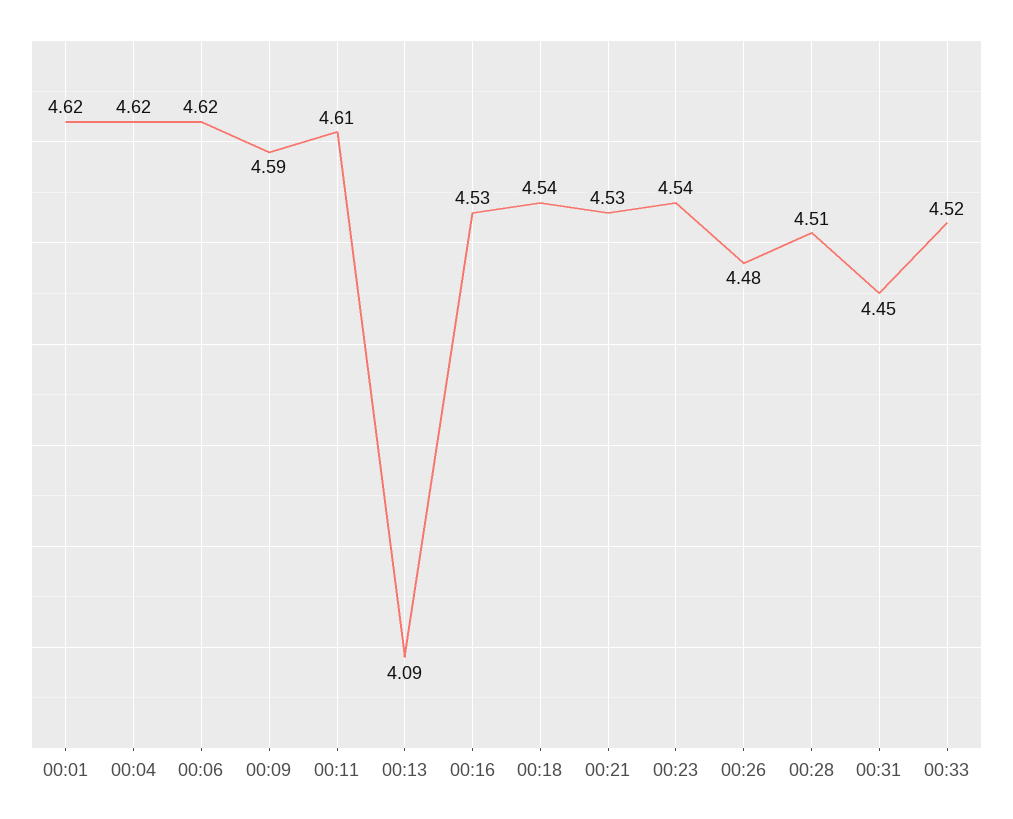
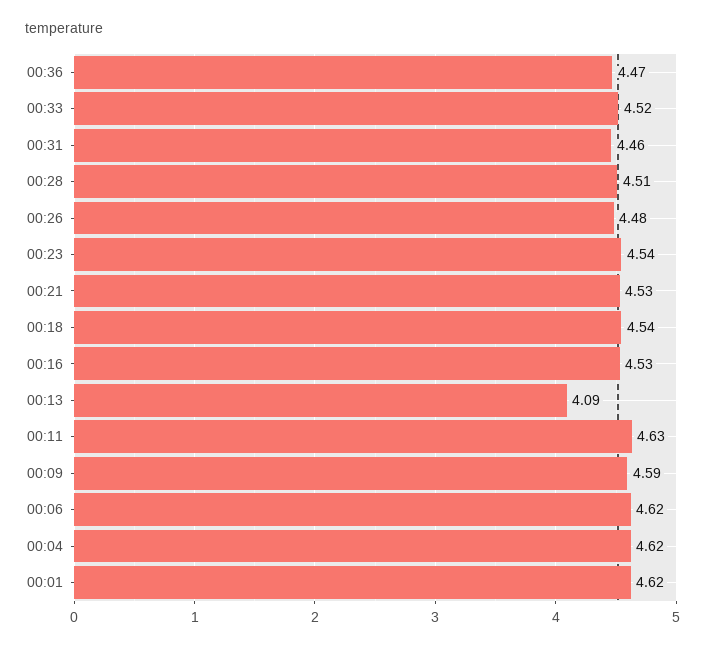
00:11: 4.61 -> 4.63
00:31: 4.45 -> 4.46
00:36: none -> 4.47

